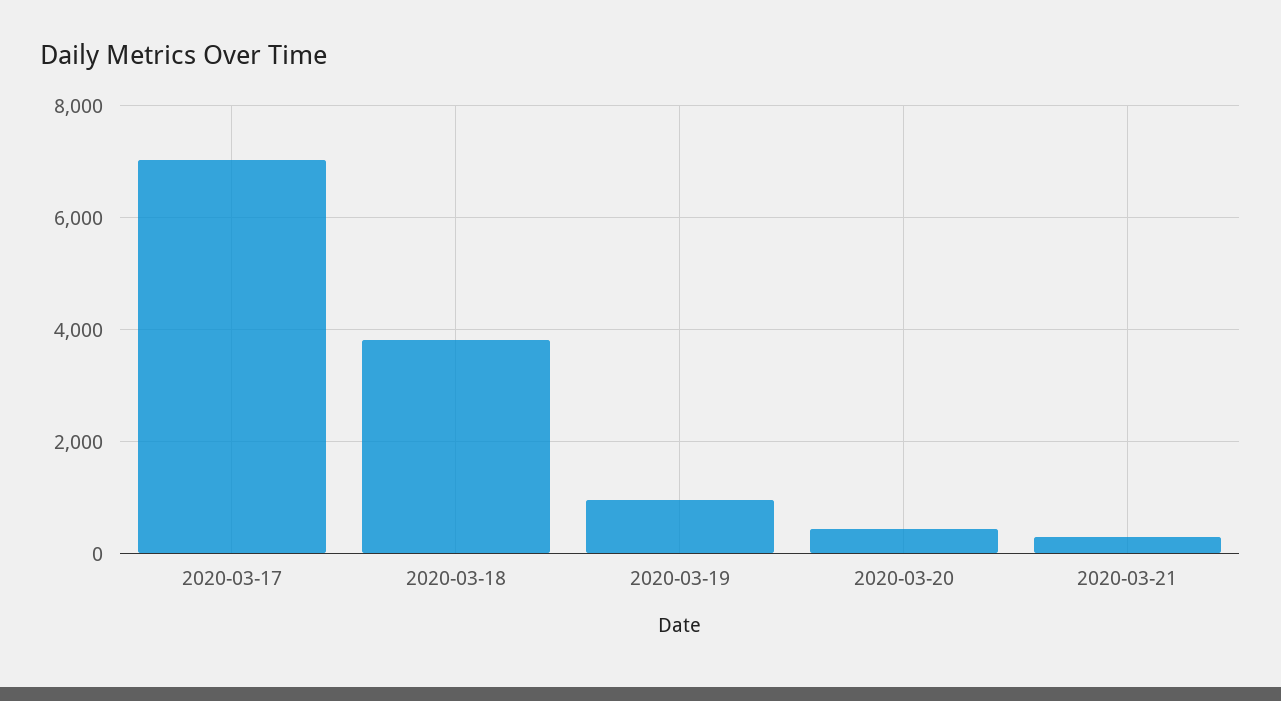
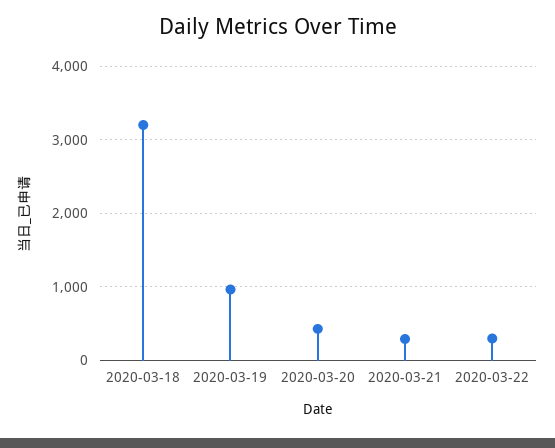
2020-03-17: 7000 -> none
2020-03-18: 3800 -> 3200
2020-03-22: none -> 300

